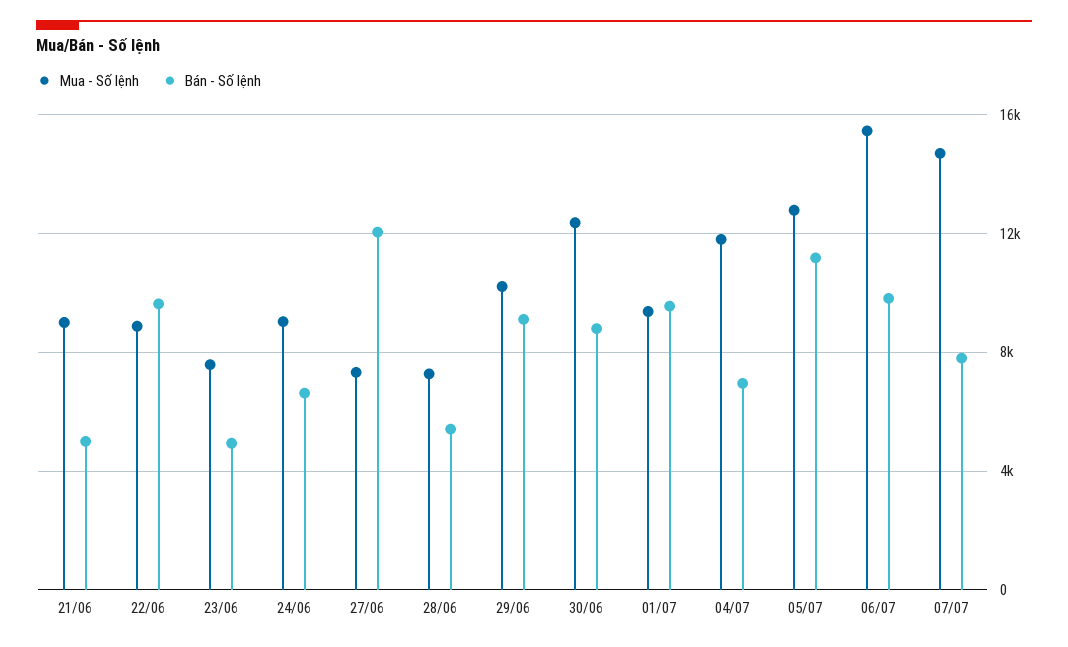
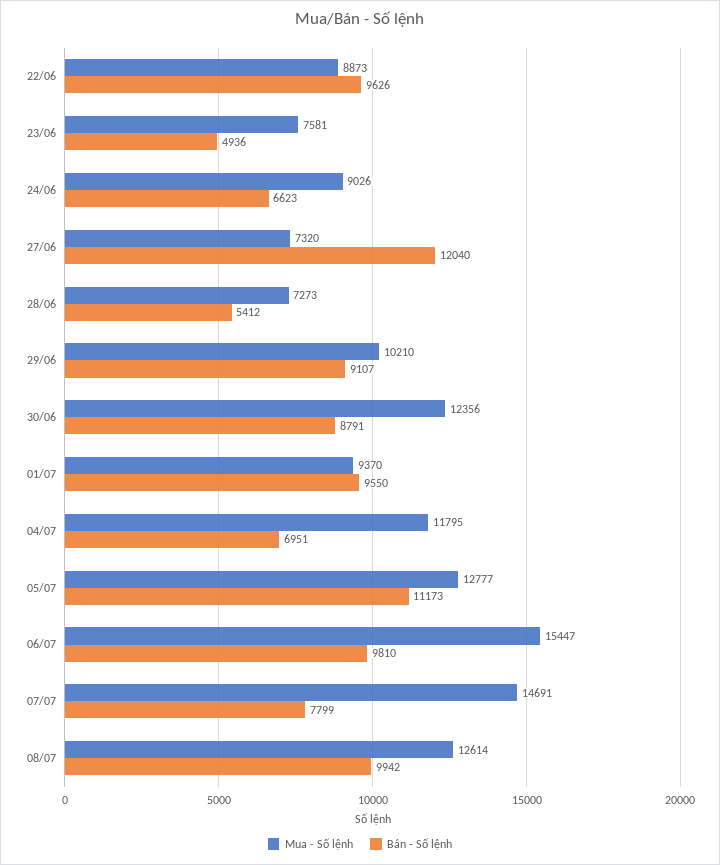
Mua - Số lệnh, 21/06: 9000 -> none
Bán - Số lệnh, 21/06: 5000 -> none
Mua - Số lệnh, 08/07: none -> 12614
Bán - Số lệnh, 08/07: none -> 9942

